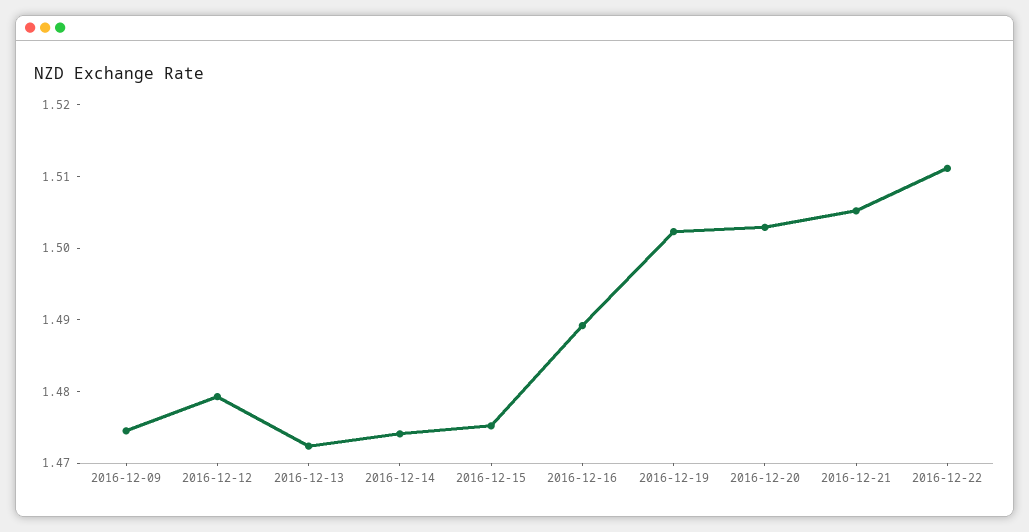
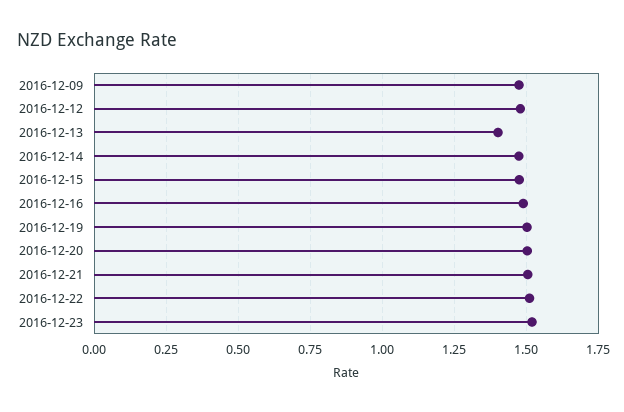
2016-12-13: 1.472 -> 1.4
2016-12-23: none -> 1.525

